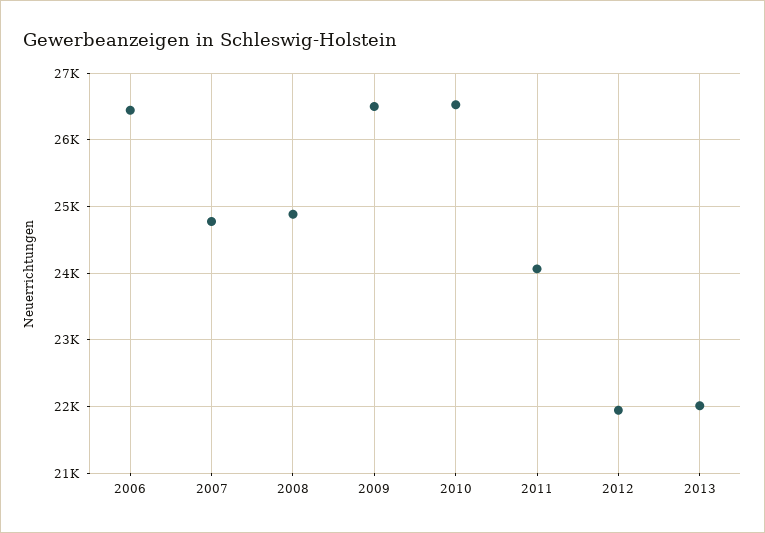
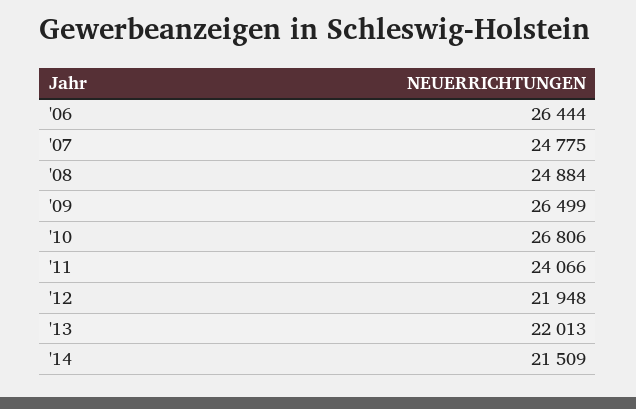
2010: 26500 -> 26806
'14: none -> 21509

